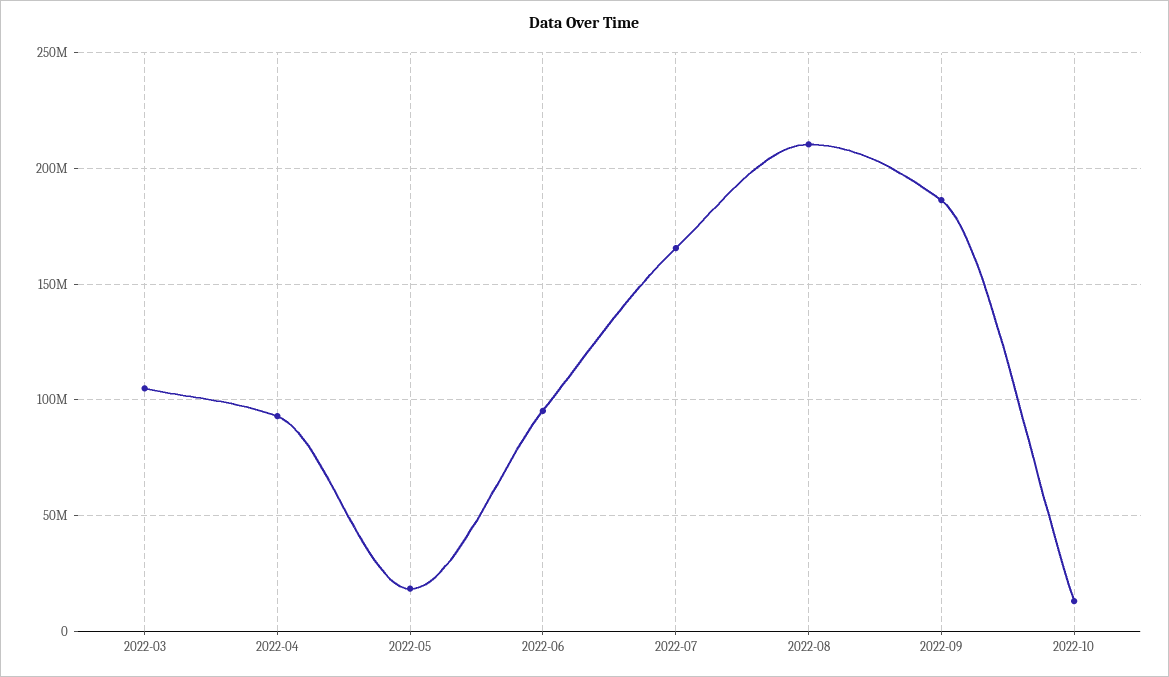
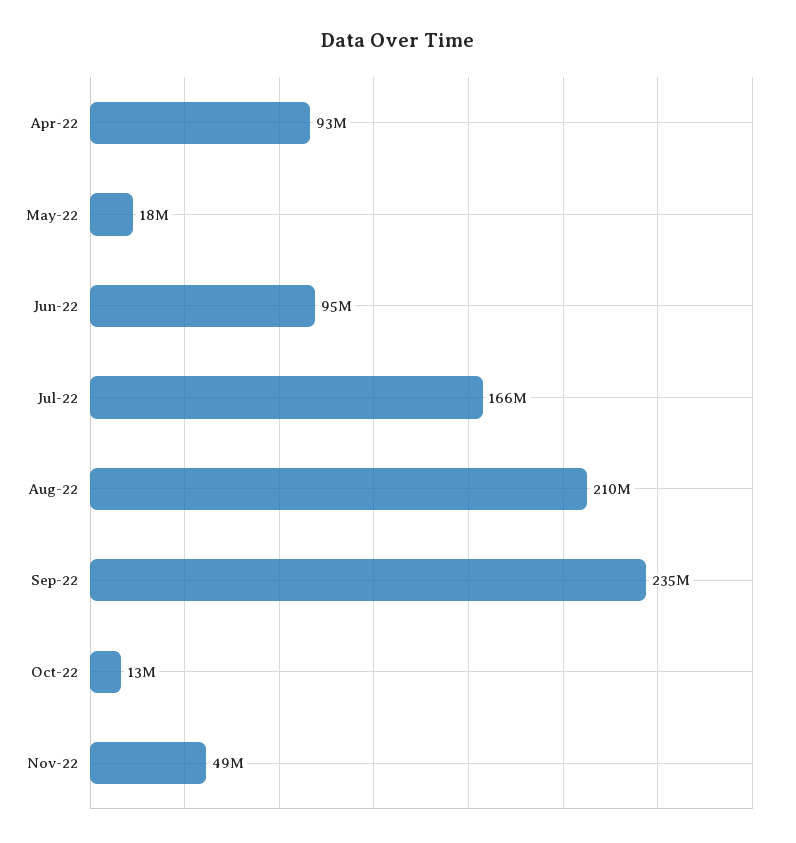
2022-03: 105000000 -> none
2022-09: 185000000 -> 235000000
Nov-22: none -> 49000000

